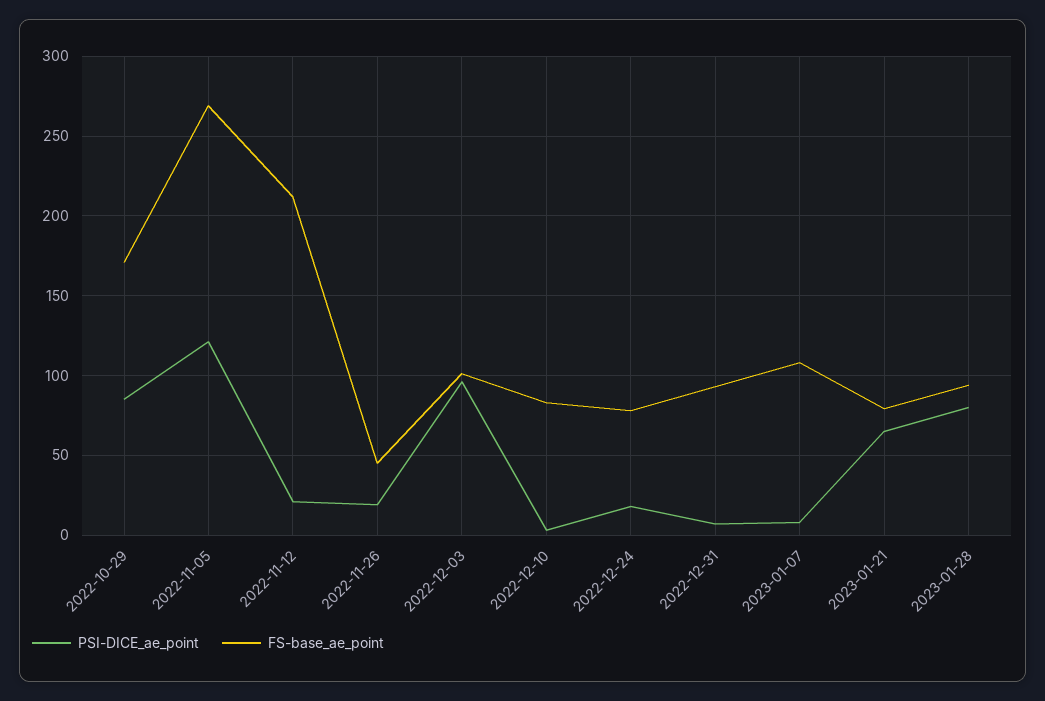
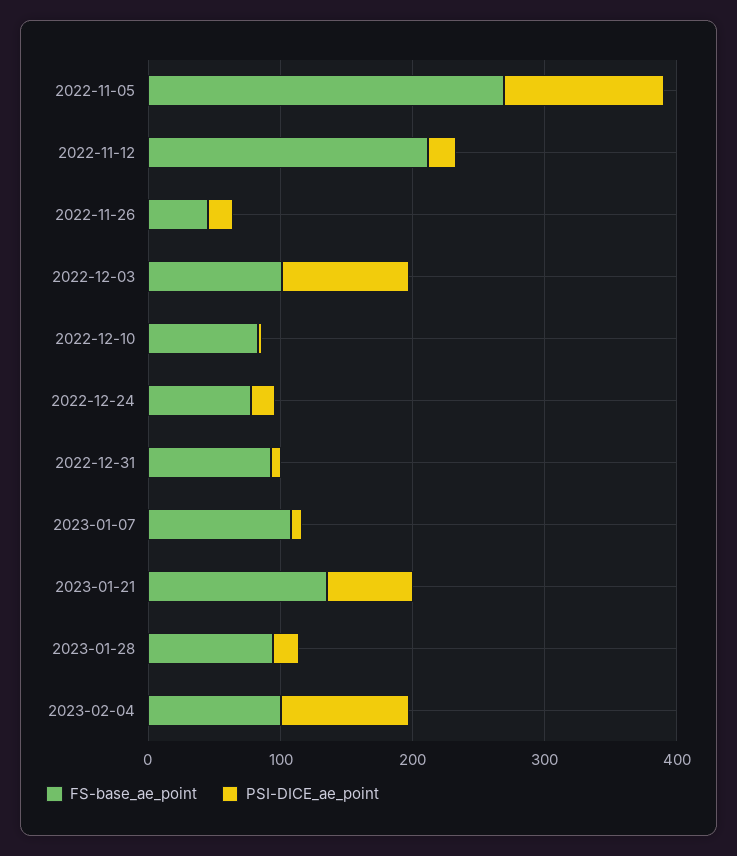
PSI-DICE_ae_point, 2022-10-29: 85 -> none
FS-base_ae_point, 2022-10-29: 170 -> none
FS-base_ae_point, 2023-01-21: 80 -> 140
PSI-DICE_ae_point, 2023-01-28: 80 -> 20
FS-base_ae_point, 2023-02-04: none -> 100
PSI-DICE_ae_point, 2023-02-04: none -> 100

